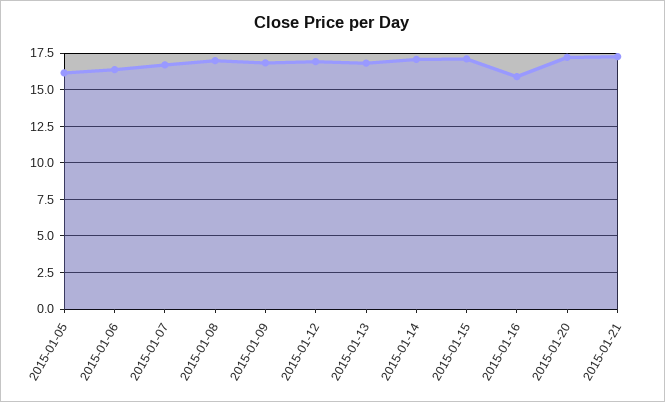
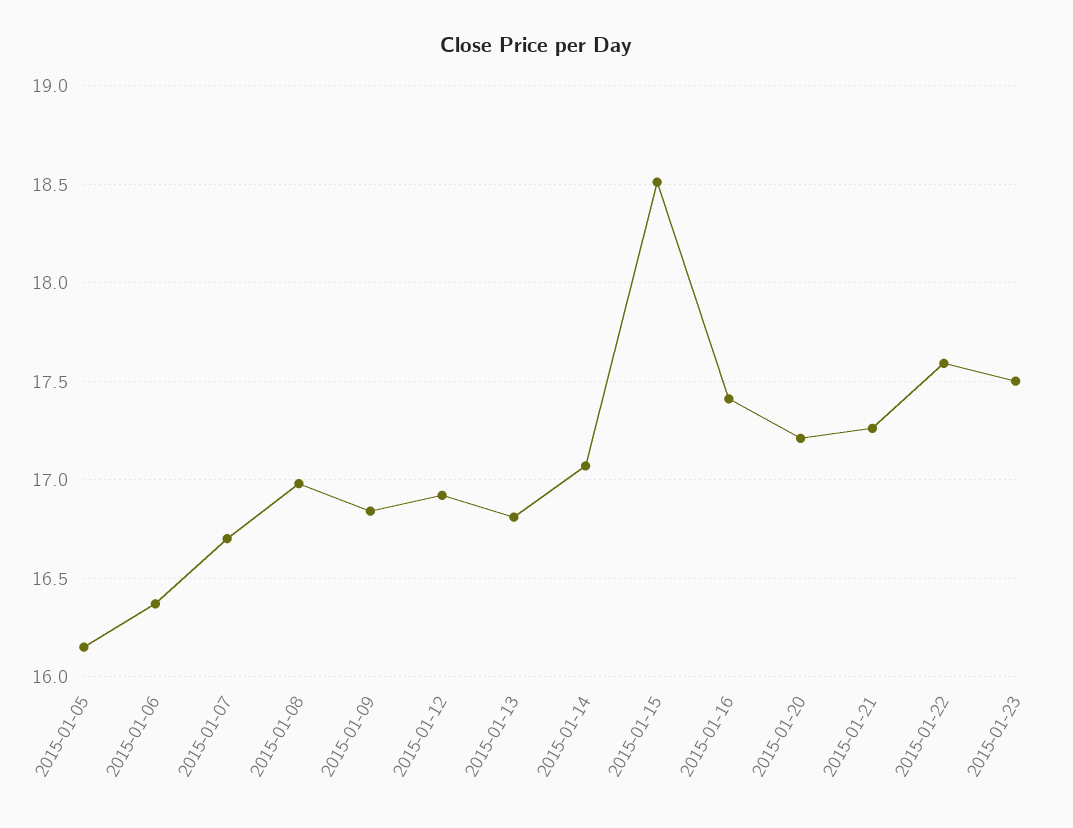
2015-01-15: 17 -> 18.5
2015-01-16: 16 -> 17.4
2015-01-22: none -> 17.6
2015-01-23: none -> 17.5

